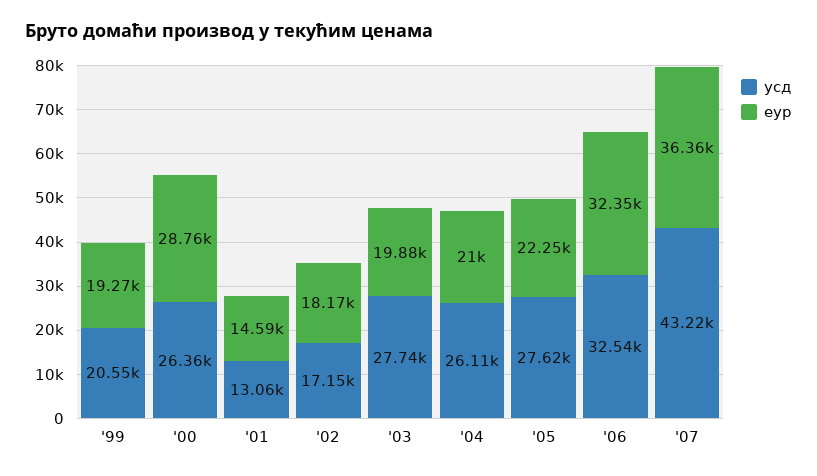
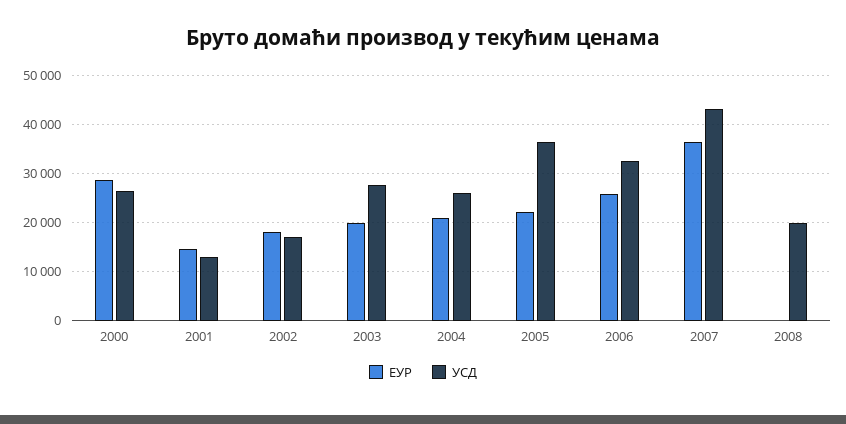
усд, '99: 20550 -> none
еур, '99: 19270 -> none
усд, '05: 27620 -> 36000
еур, '06: 32350 -> 26000
еур, 2008: none -> 0
усд, 2008: none -> 20000

